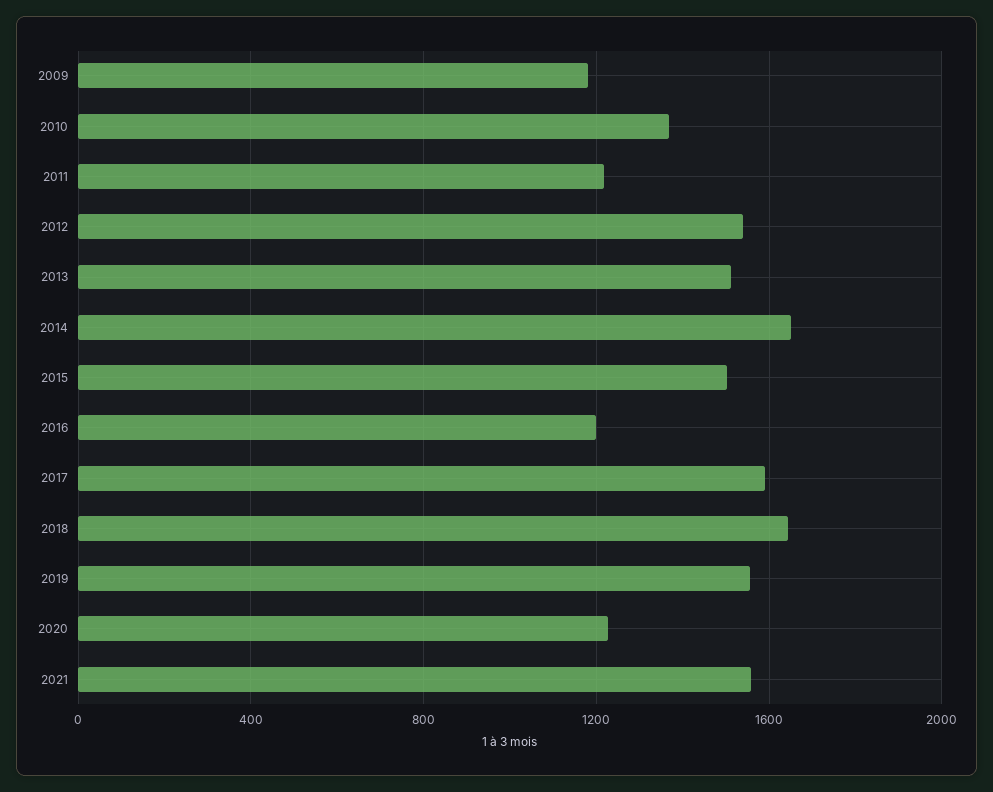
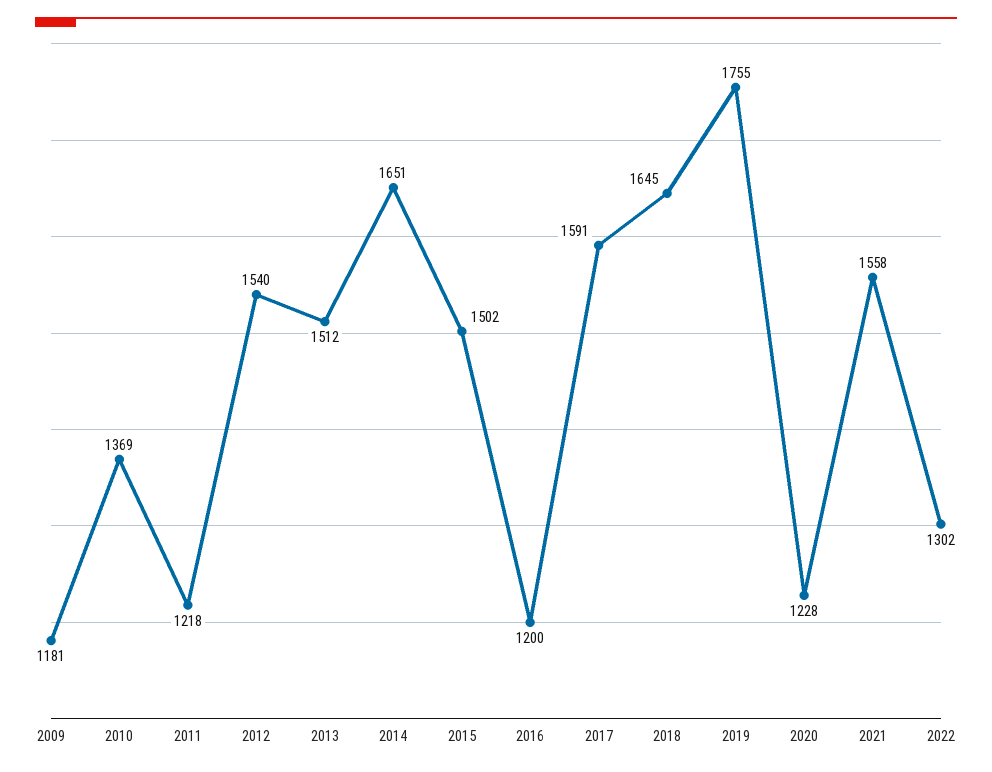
2019: 1550 -> 1755
2022: none -> 1302

